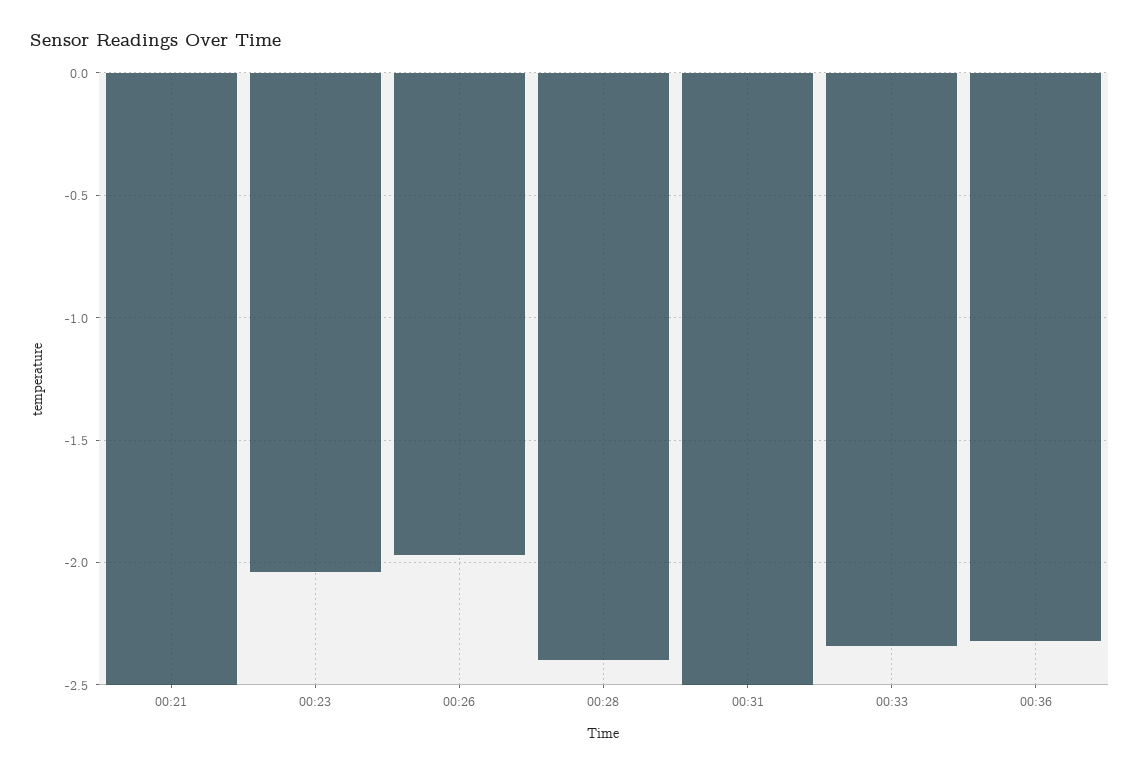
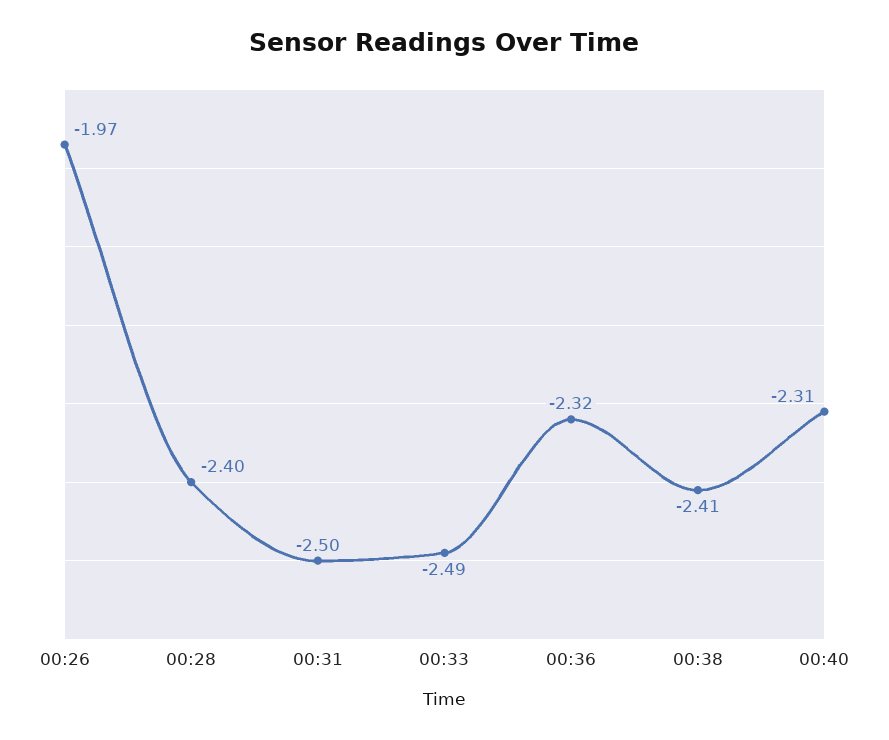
00:21: -2.5 -> none
00:23: -2.05 -> none
00:33: -2.35 -> -2.49
00:38: none -> -2.41
00:40: none -> -2.31

